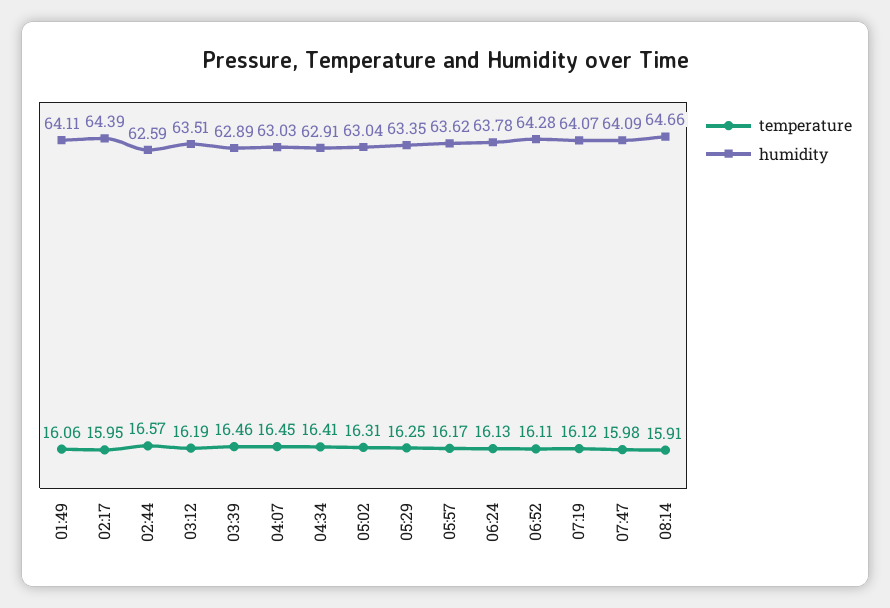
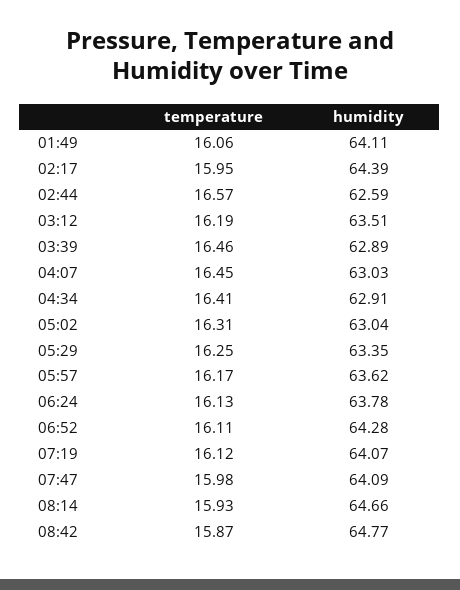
temperature, 08:14: 15.91 -> 15.93
temperature, 08:42: none -> 15.87
humidity, 08:42: none -> 64.77

